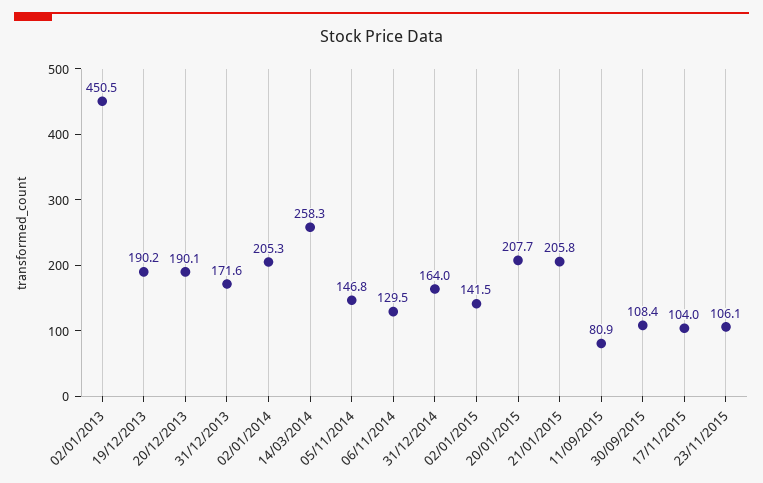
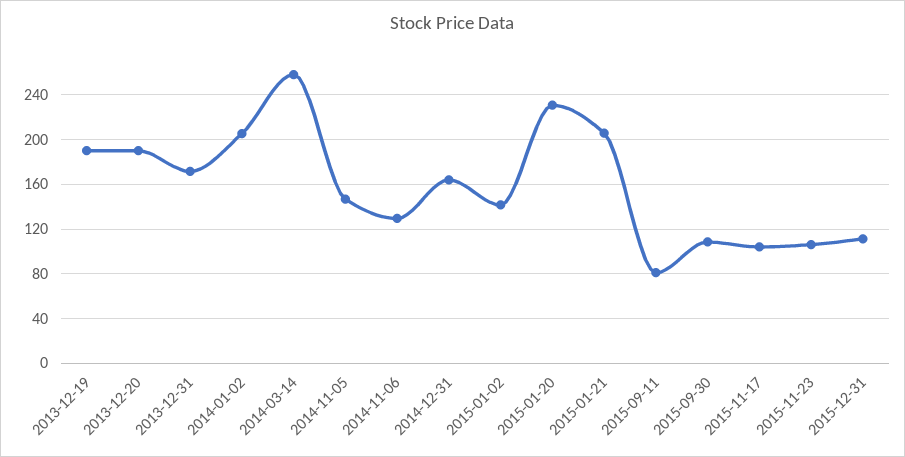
02/01/2013: 450.5 -> none
20/01/2015: 207.7 -> 230
2015-12-31: none -> 110

